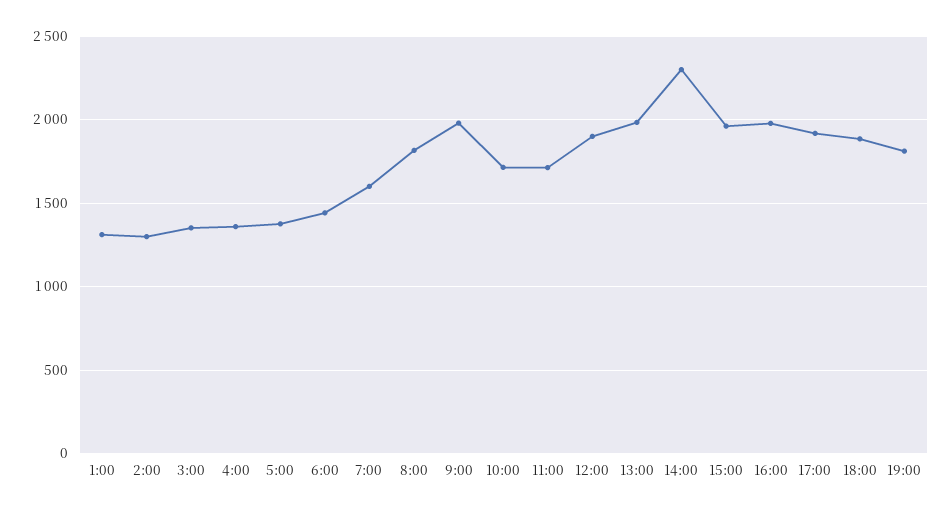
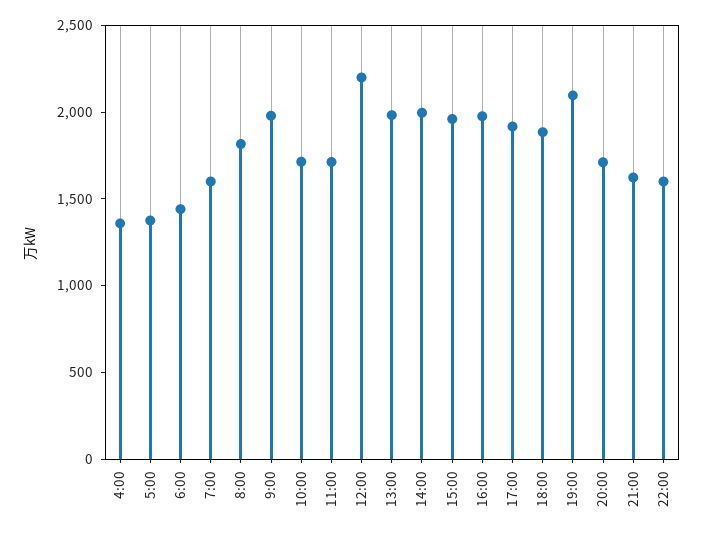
1:00: 1300 -> none
2:00: 1300 -> none
3:00: 1350 -> none
12:00: 1900 -> 2200
14:00: 2300 -> 2000
19:00: 1800 -> 2100
20:00: none -> 1700
21:00: none -> 1600
22:00: none -> 1600

